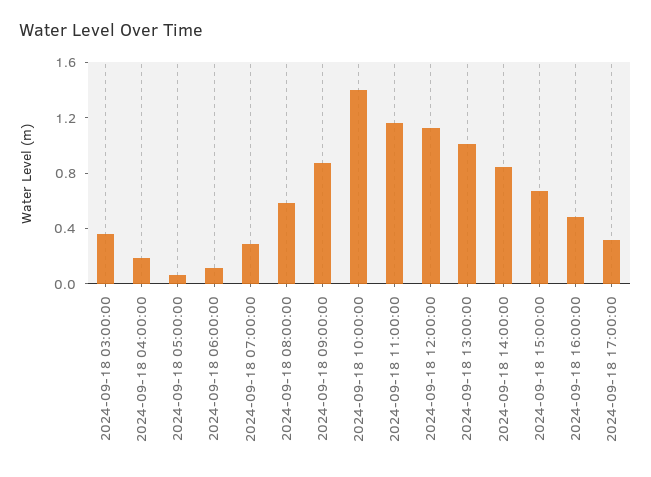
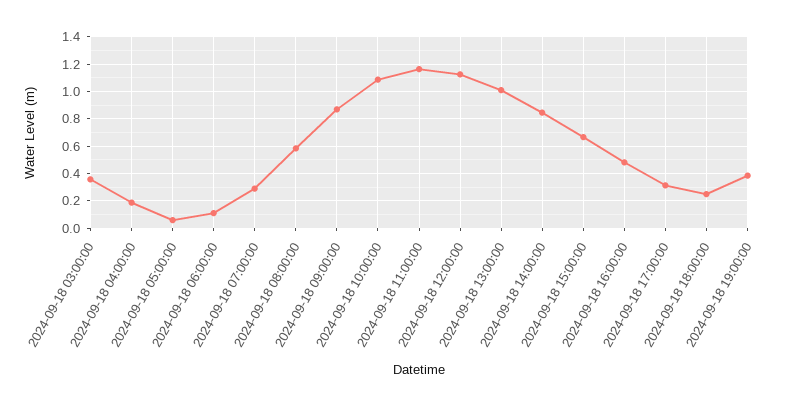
2024-09-18 10:00:00: 1.4 -> 1.1
2024-09-18 18:00:00: none -> 0.25
2024-09-18 19:00:00: none -> 0.4

